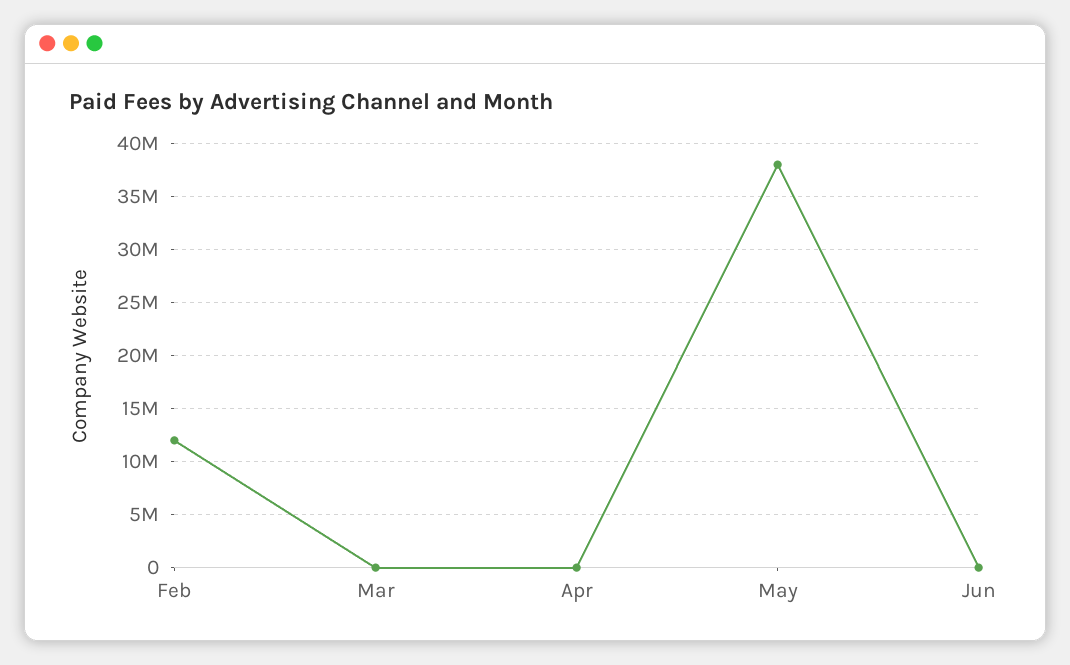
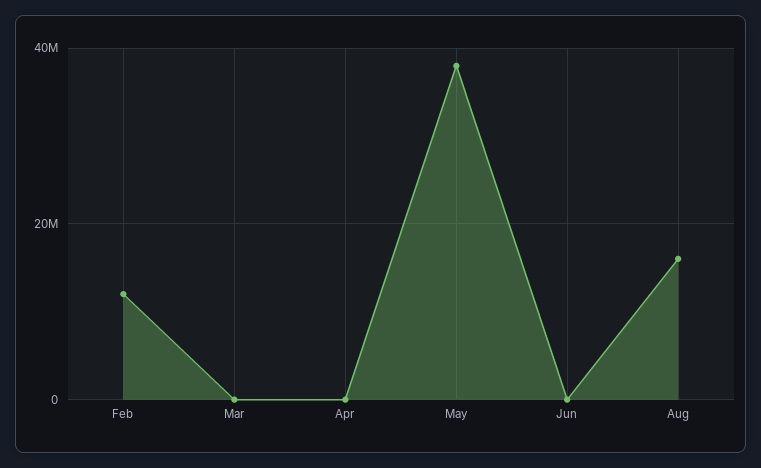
Aug: none -> 16000000

